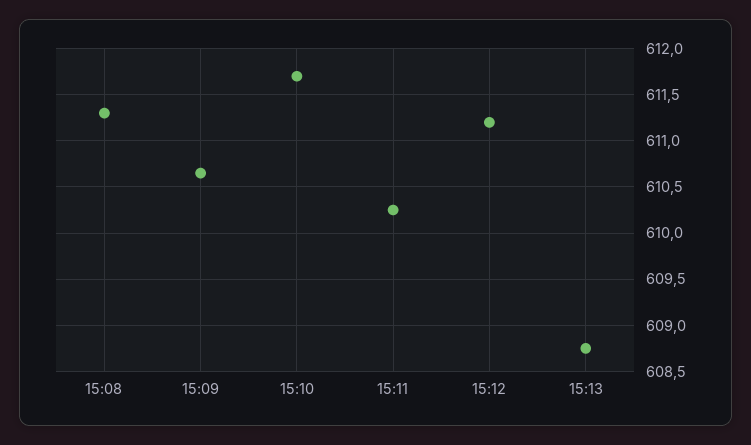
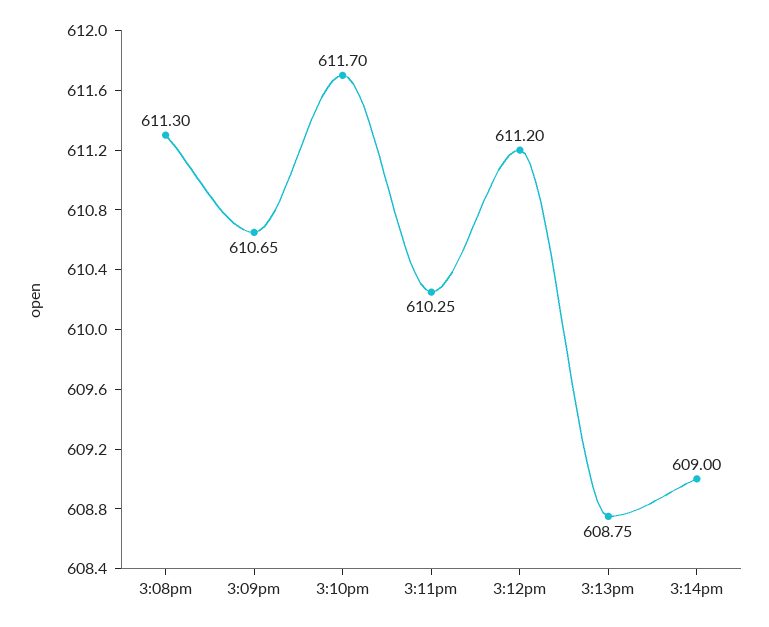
3:14pm: none -> 609

